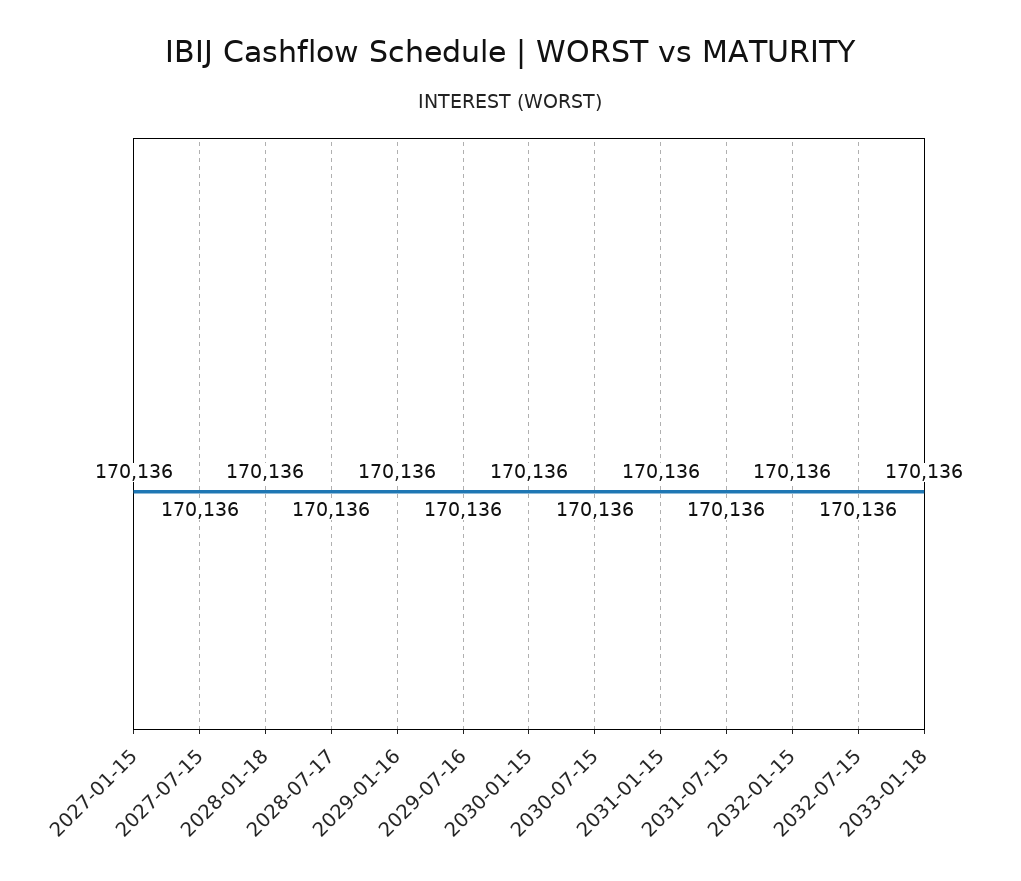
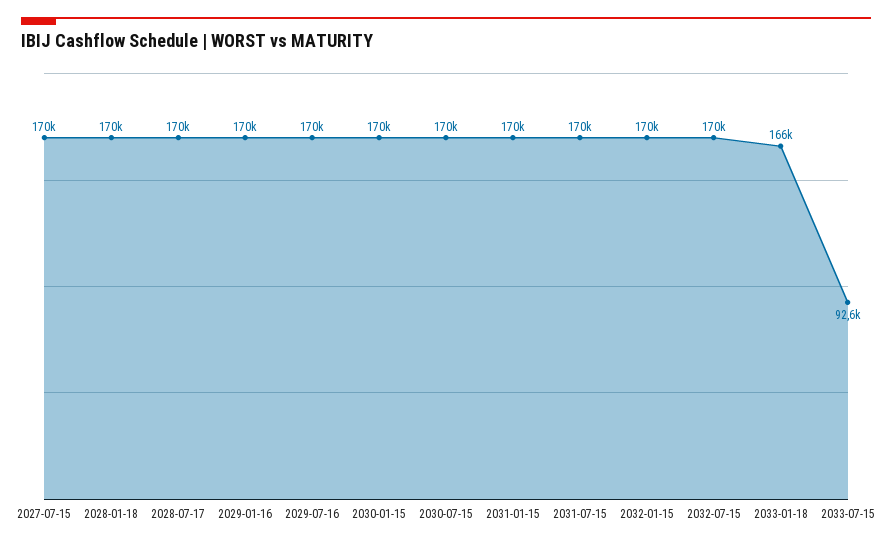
2027-01-15: 170136 -> none
2033-01-18: 170136 -> 166000
2033-07-15: none -> 92600

